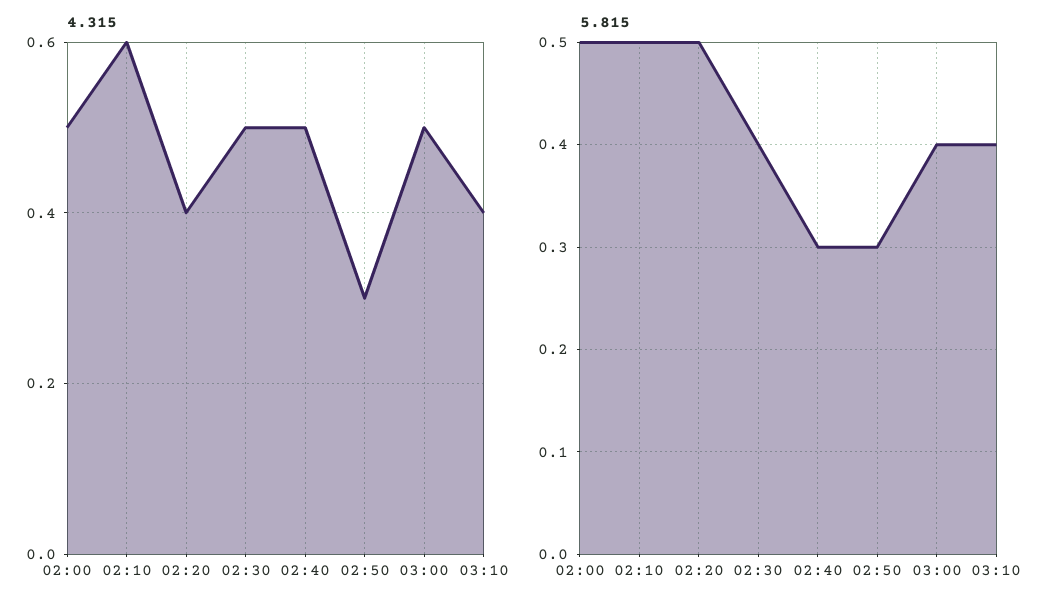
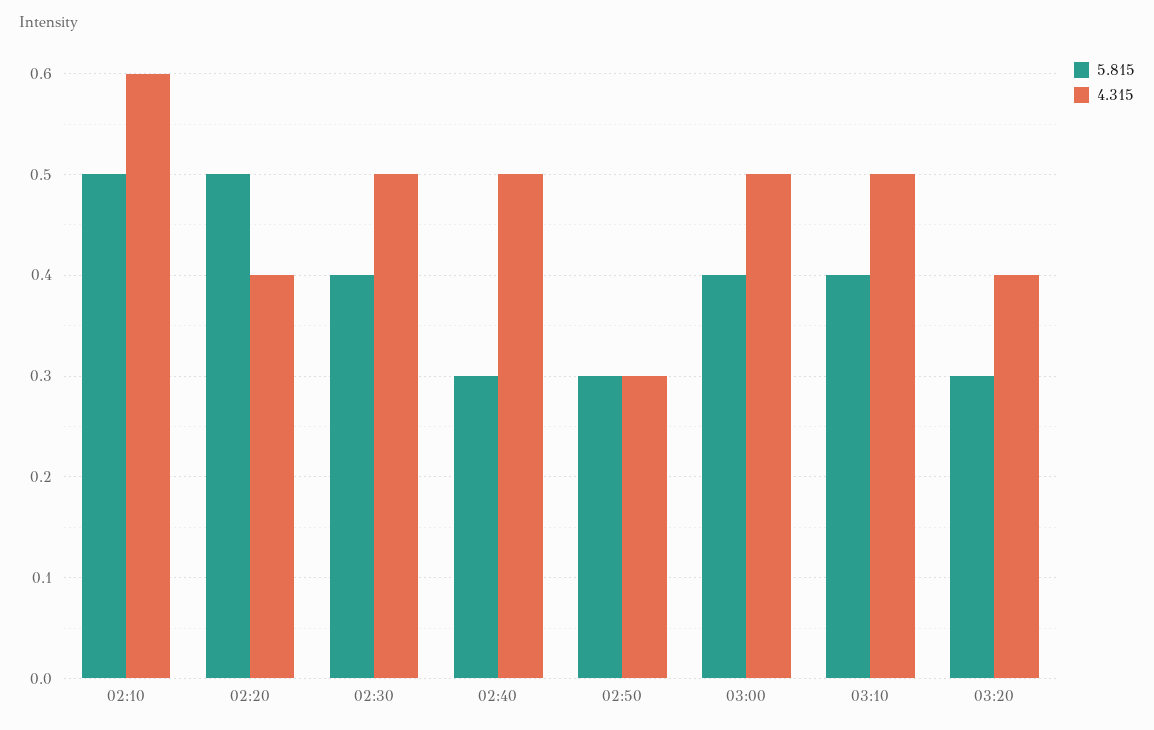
4.315, 02:00: 0.5 -> none
4.315, 03:10: 0.4 -> 0.5
5.815, 02:00: 0.5 -> none
5.815, 03:20: none -> 0.3
4.315, 03:20: none -> 0.4

